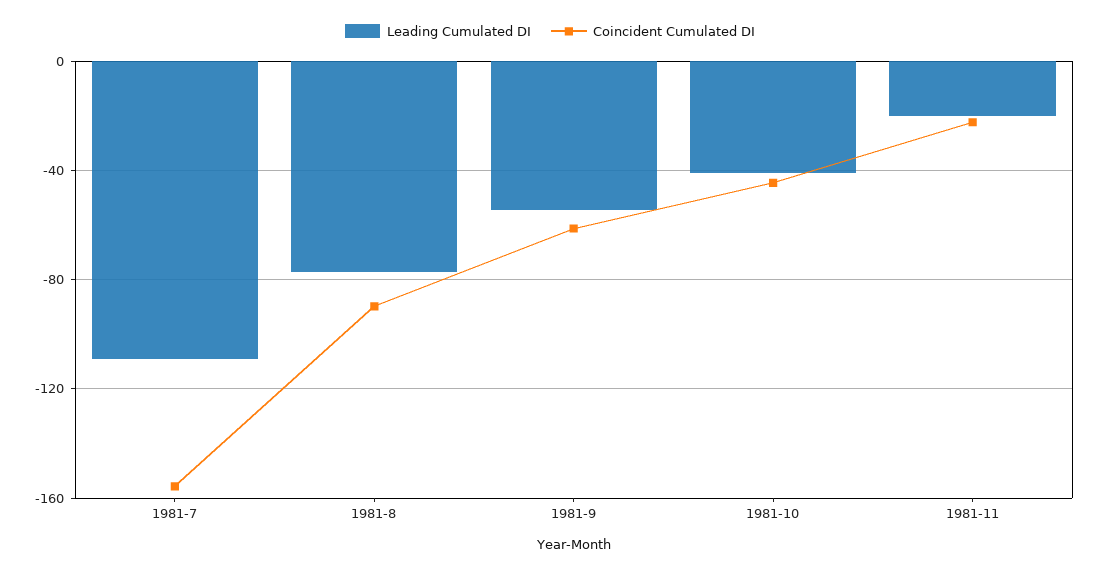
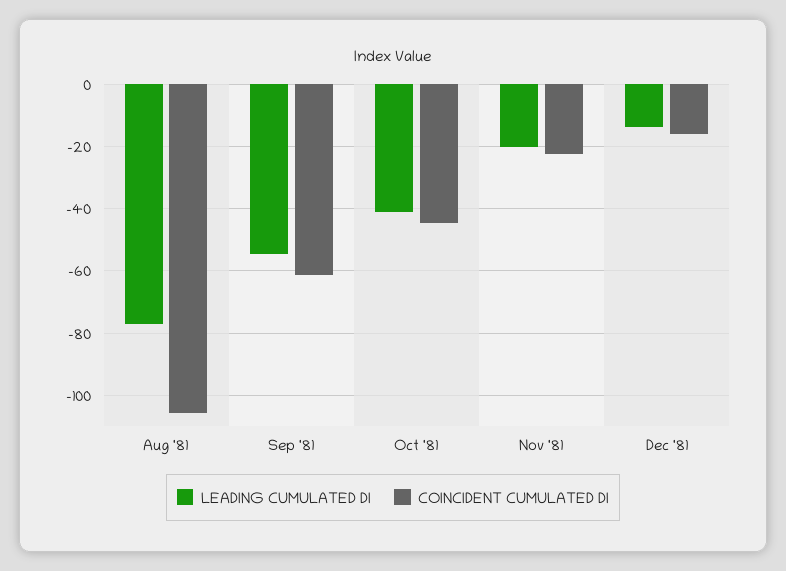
Leading Cumulated DI, 1981-7: -110 -> none
Coincident Cumulated DI, 1981-7: -155 -> none
Coincident Cumulated DI, 1981-8: -90 -> -106
Leading Cumulated DI, Dec '81: none -> -14
Coincident Cumulated DI, Dec '81: none -> -16

